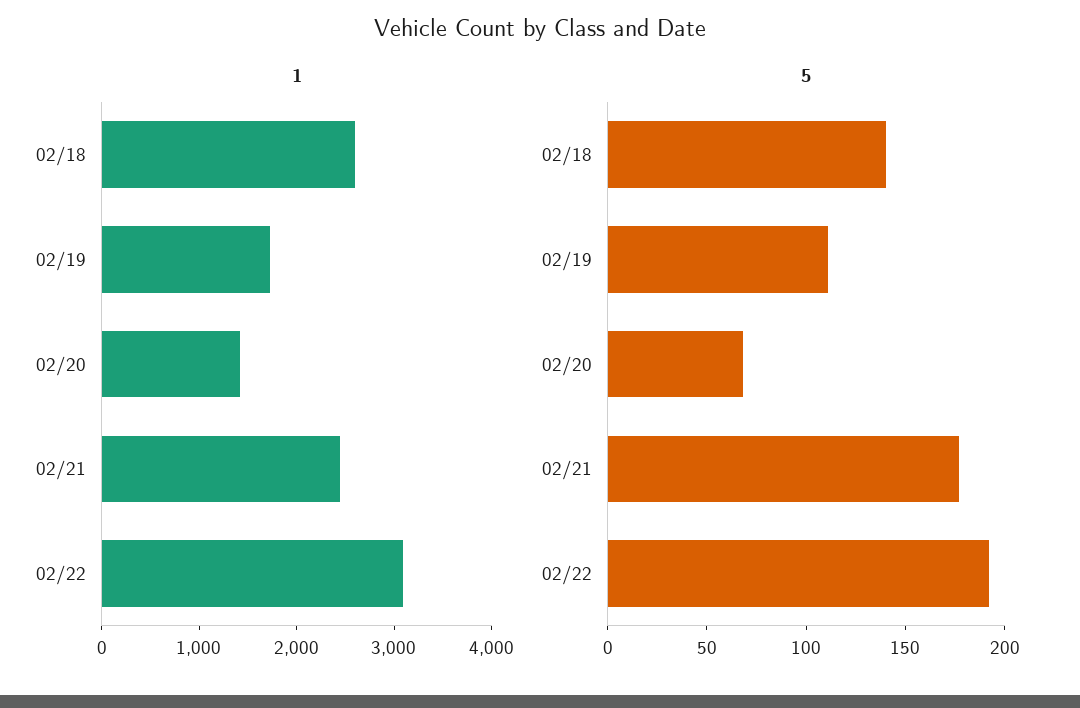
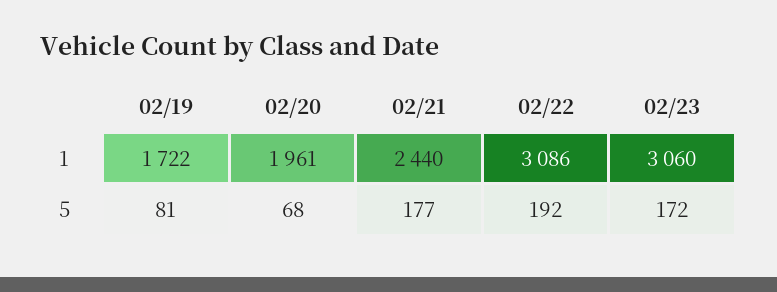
1, 02/18: 2600 -> none
1, 02/20: 1400 -> 1961
5, 02/18: 140 -> none
5, 02/19: 110 -> 81
1, 02/23: none -> 3060
5, 02/23: none -> 172

